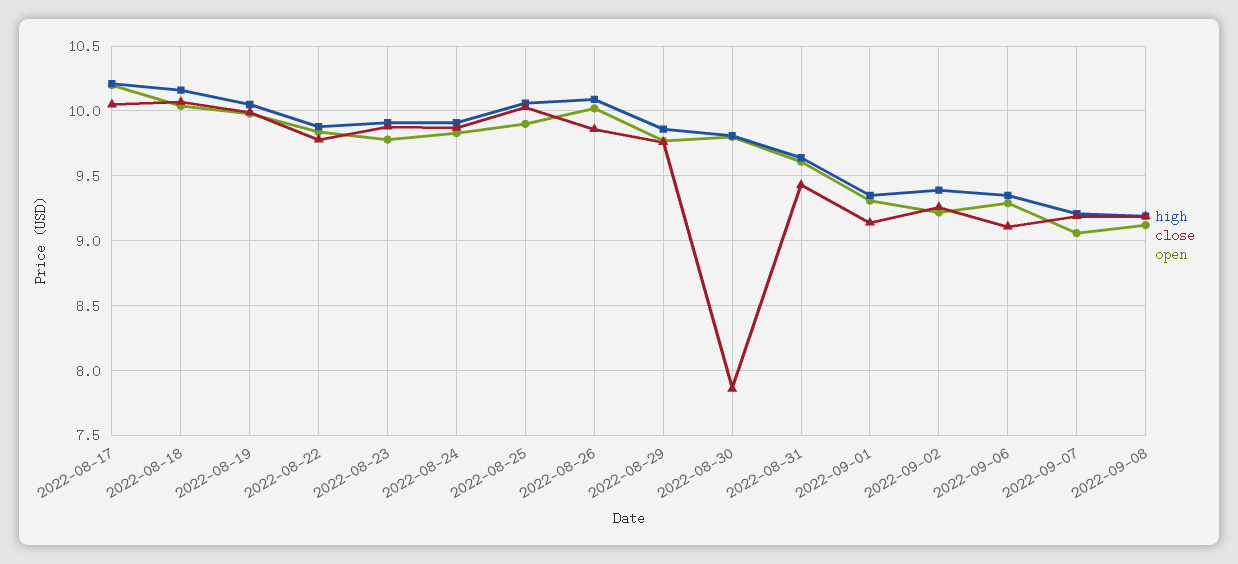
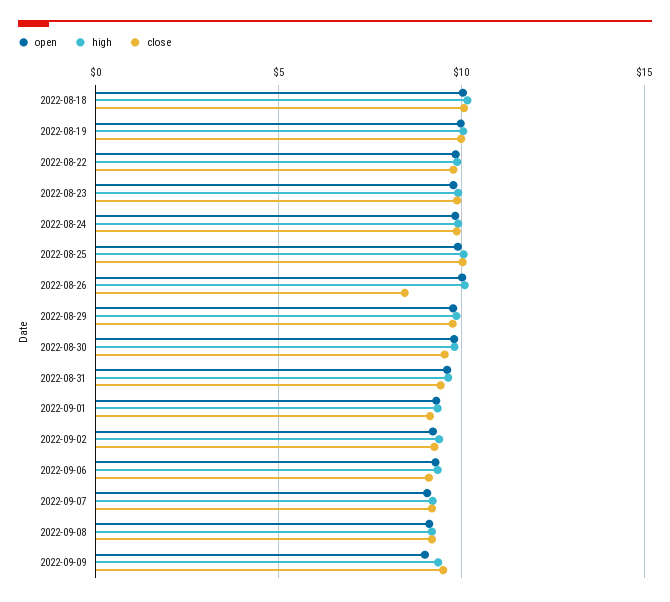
high, 2022-08-17: 10.2 -> none
close, 2022-08-17: 10.05 -> none
open, 2022-08-17: 10.2 -> none
close, 2022-08-26: 9.85 -> 8.5
close, 2022-08-30: 7.85 -> 9.5
open, 2022-09-09: none -> 9
high, 2022-09-09: none -> 9.5
close, 2022-09-09: none -> 9.5

